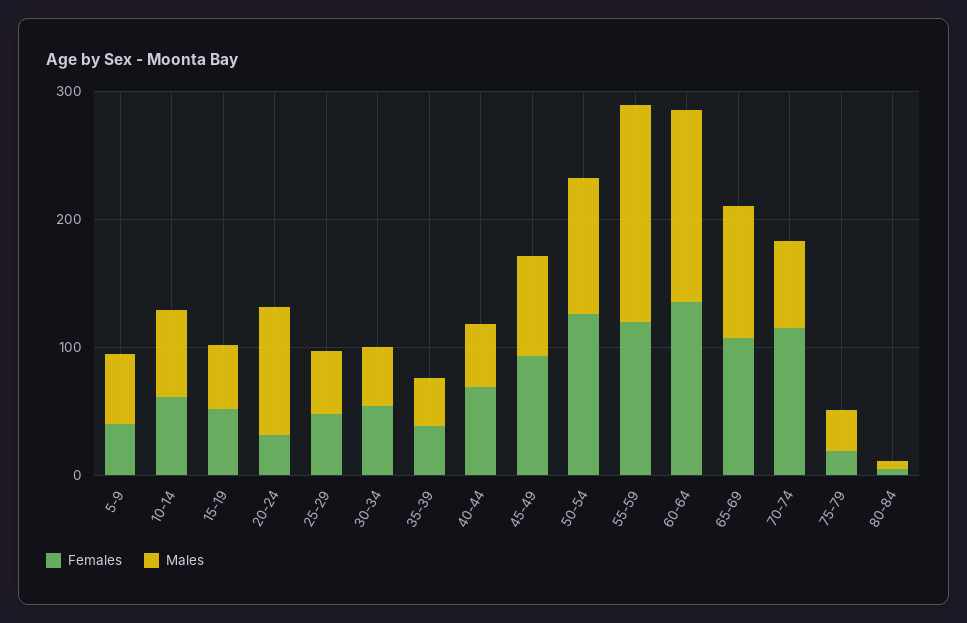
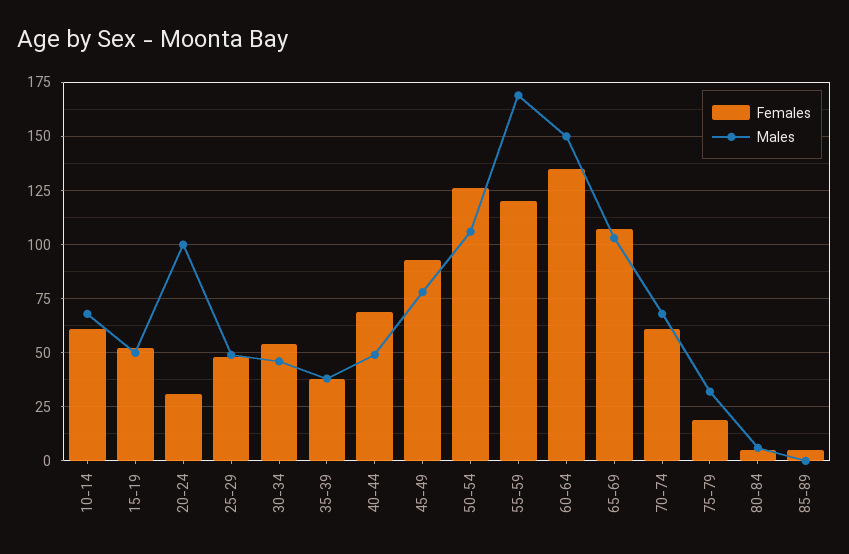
Females, 5-9: 40 -> none
Males, 5-9: 60 -> none
Females, 70-74: 120 -> 60
Females, 85-89: none -> 5
Males, 85-89: none -> 0

